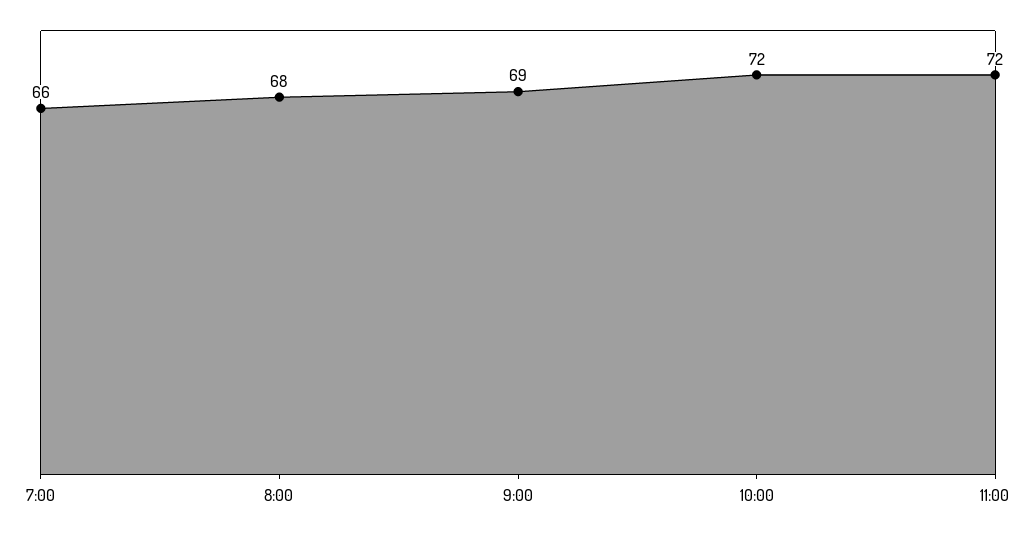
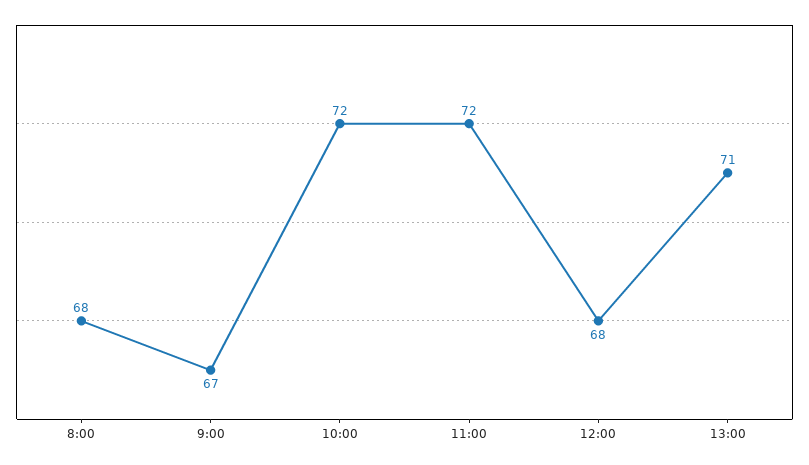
7:00: 66 -> none
9:00: 69 -> 67
12:00: none -> 68
13:00: none -> 71

